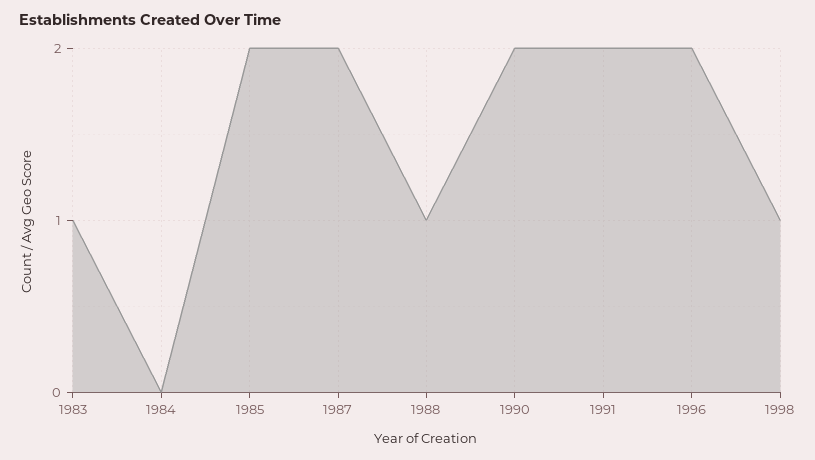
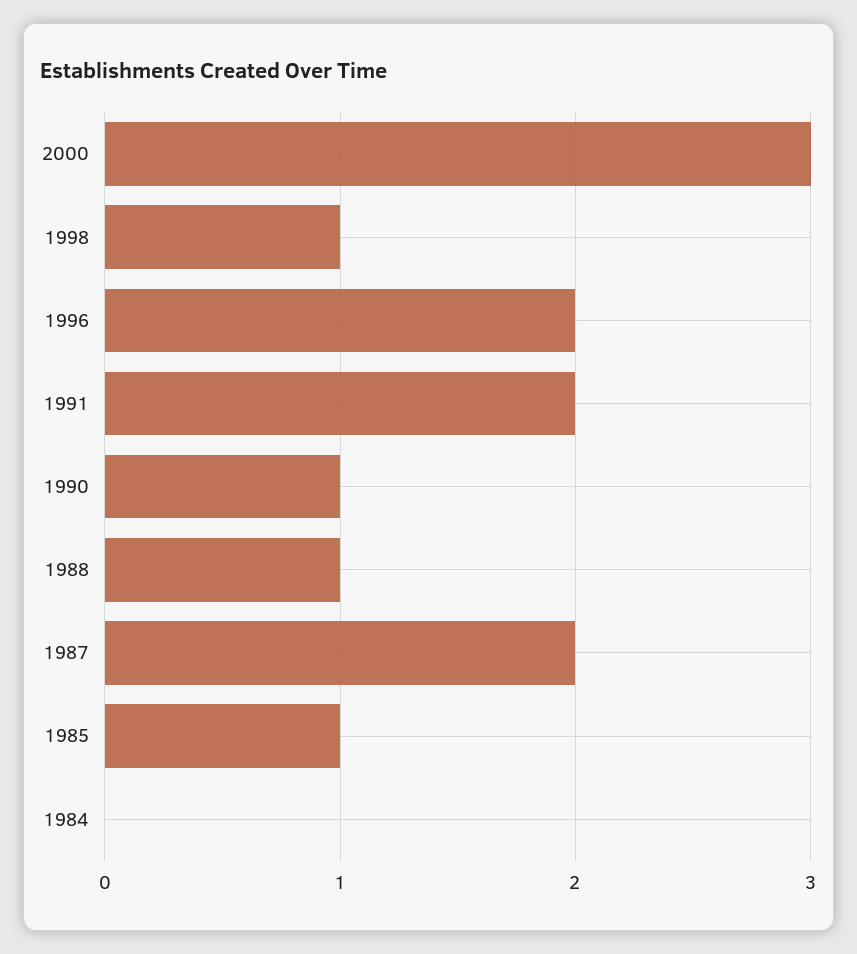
1983: 1 -> none
1985: 2 -> 1
1990: 2 -> 1
2000: none -> 3

